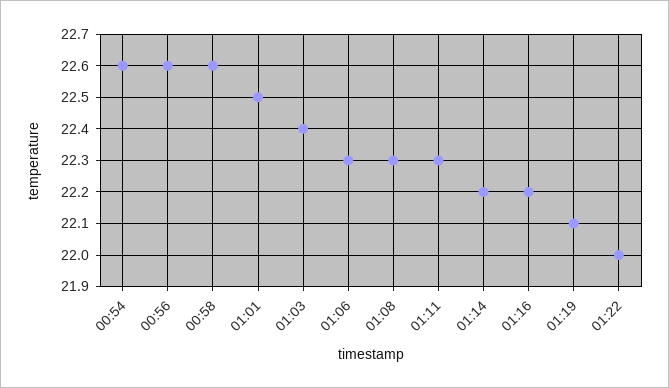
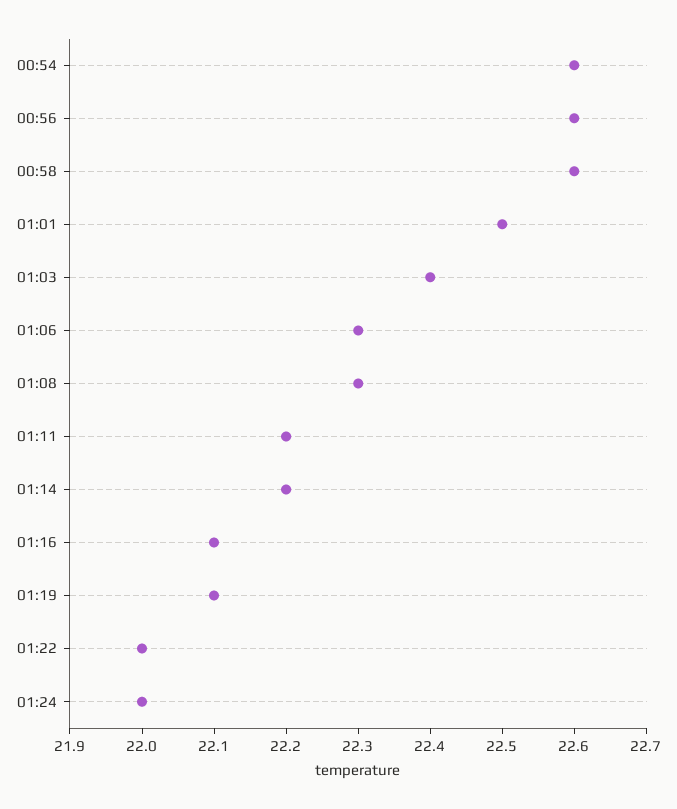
01:11: 22.3 -> 22.2
01:16: 22.2 -> 22.1
01:24: none -> 22

